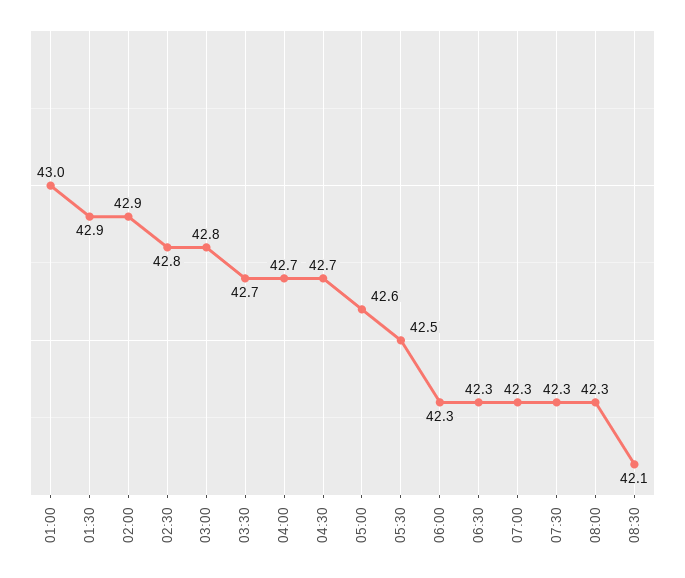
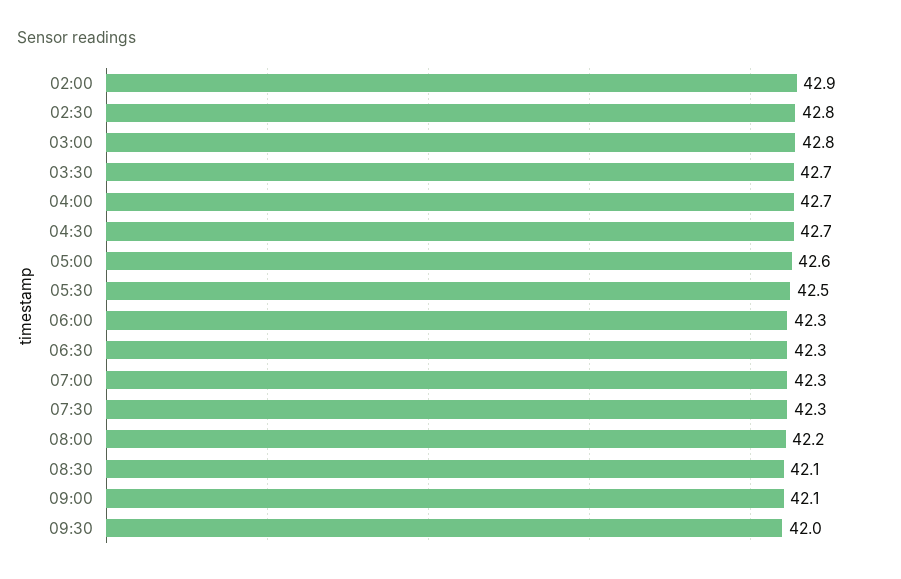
01:00: 43 -> none
01:30: 42.9 -> none
08:00: 42.3 -> 42.2
09:00: none -> 42.1
09:30: none -> 42

